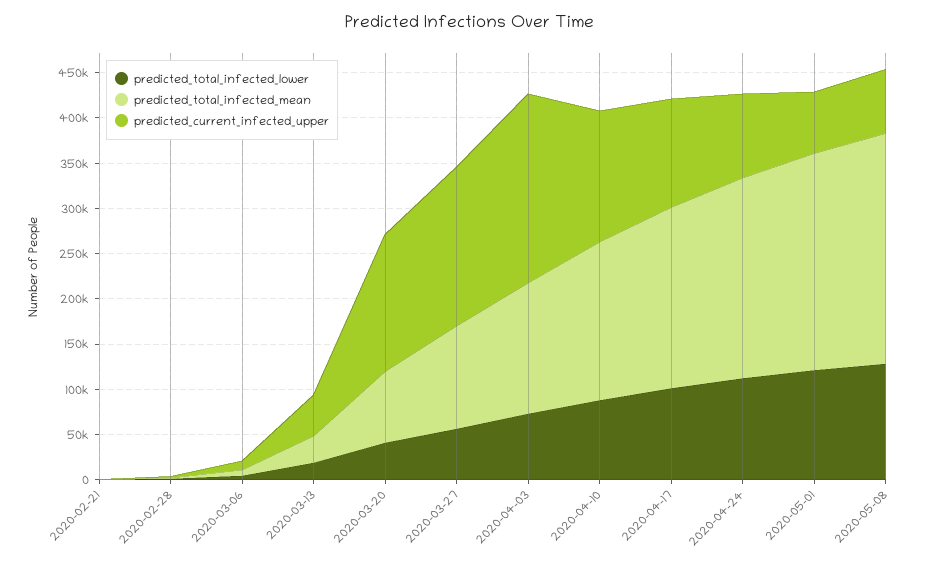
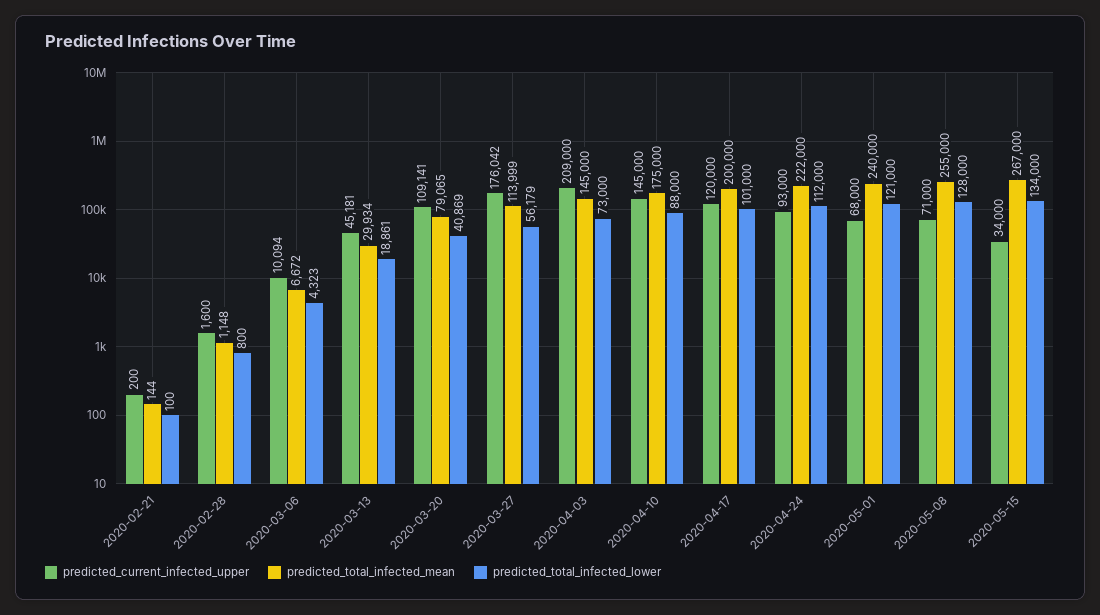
predicted_current_infected_upper, 2020-03-20: 150000 -> 109141
predicted_current_infected_upper, 2020-05-15: none -> 34000
predicted_total_infected_mean, 2020-05-15: none -> 267000
predicted_total_infected_lower, 2020-05-15: none -> 134000

